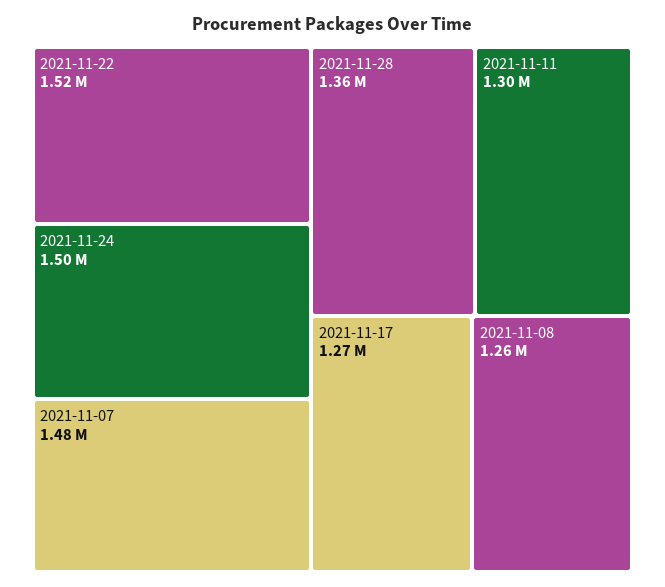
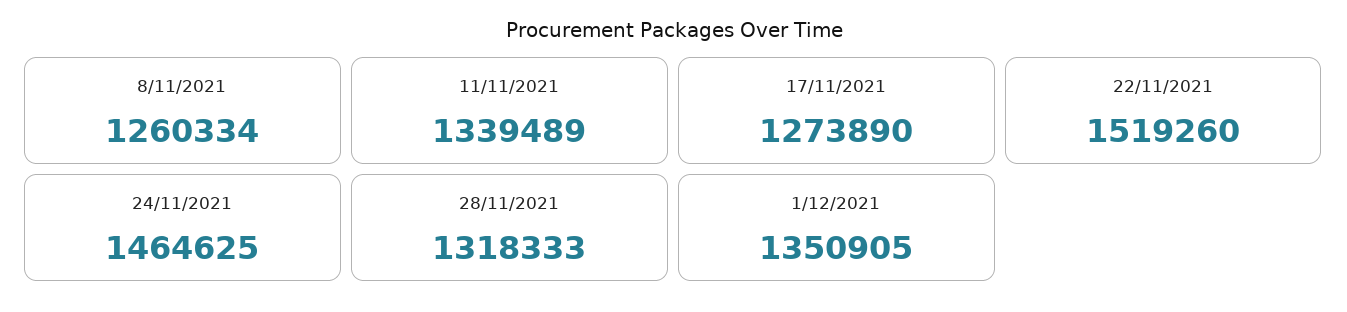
2021-11-24: 1500000 -> 1464625
2021-11-07: 1480000 -> none
2021-11-28: 1360000 -> 1318333
2021-11-11: 1300000 -> 1339489
1/12/2021: none -> 1350905

